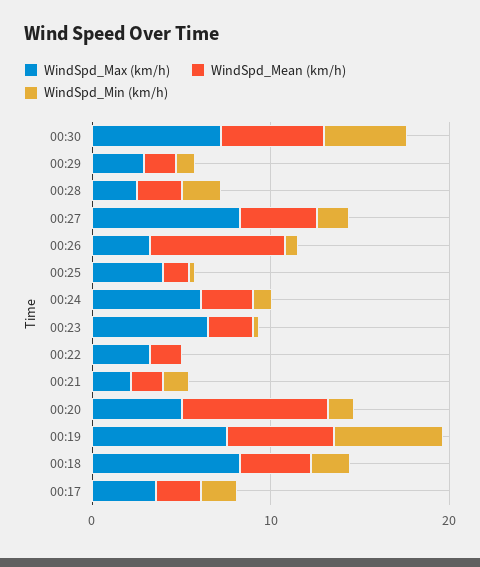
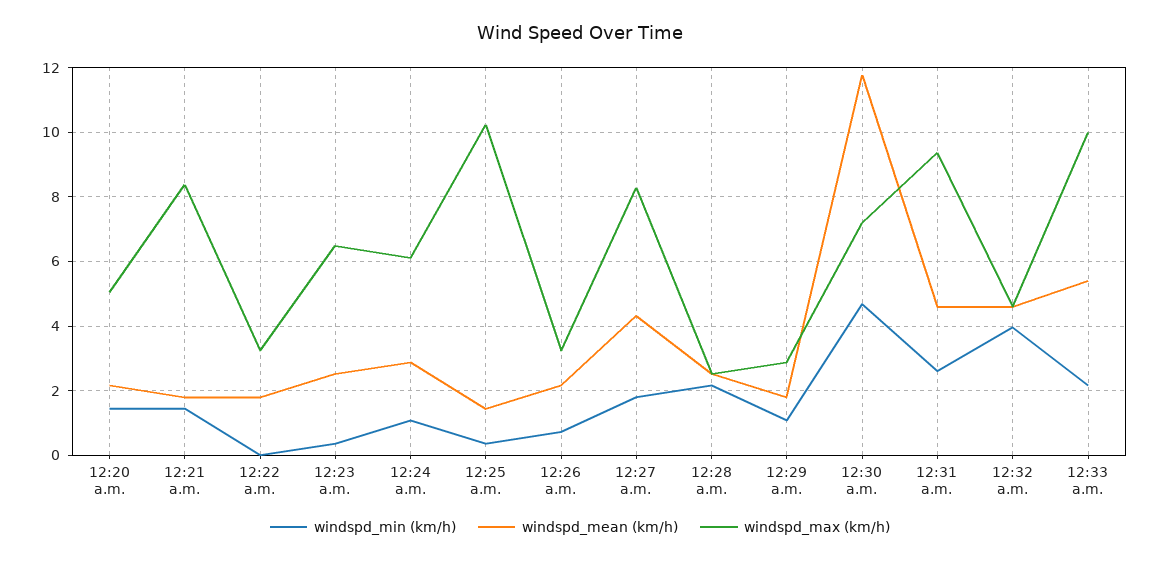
WindSpd_Mean (km/h), 00:30: 6 -> 11.8
WindSpd_Mean (km/h), 00:26: 8 -> 2.2
WindSpd_Max (km/h), 00:25: 4 -> 10.2
WindSpd_Max (km/h), 00:21: 2 -> 8.4
WindSpd_Mean (km/h), 00:20: 8 -> 2.2
WindSpd_Max (km/h), 00:19: 8 -> none
WindSpd_Mean (km/h), 00:19: 6 -> none
WindSpd_Min (km/h), 00:19: 6 -> none
WindSpd_Max (km/h), 00:18: 8 -> none
WindSpd_Mean (km/h), 00:18: 4 -> none
WindSpd_Min (km/h), 00:18: 2 -> none
WindSpd_Max (km/h), 00:17: 4 -> none
WindSpd_Mean (km/h), 00:17: 2 -> none
WindSpd_Min (km/h), 00:17: 2 -> none
WindSpd_Min (km/h), 12:31 a.m.: none -> 2.6
WindSpd_Mean (km/h), 12:31 a.m.: none -> 4.6
WindSpd_Max (km/h), 12:31 a.m.: none -> 9.4
WindSpd_Min (km/h), 12:32 a.m.: none -> 4
WindSpd_Mean (km/h), 12:32 a.m.: none -> 4.6
WindSpd_Max (km/h), 12:32 a.m.: none -> 4.6
WindSpd_Min (km/h), 12:33 a.m.: none -> 2.2
WindSpd_Mean (km/h), 12:33 a.m.: none -> 5.4
WindSpd_Max (km/h), 12:33 a.m.: none -> 10

